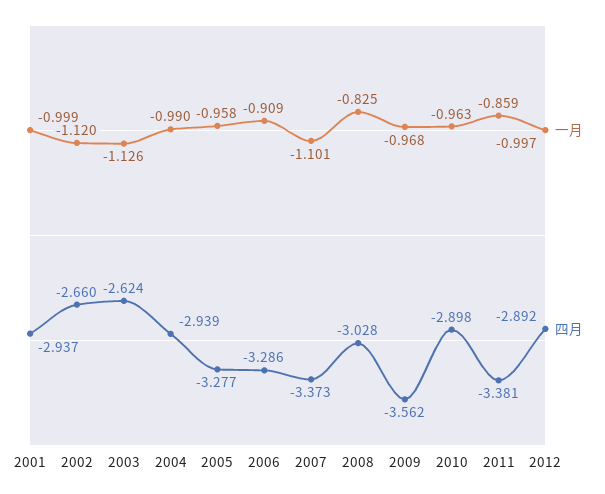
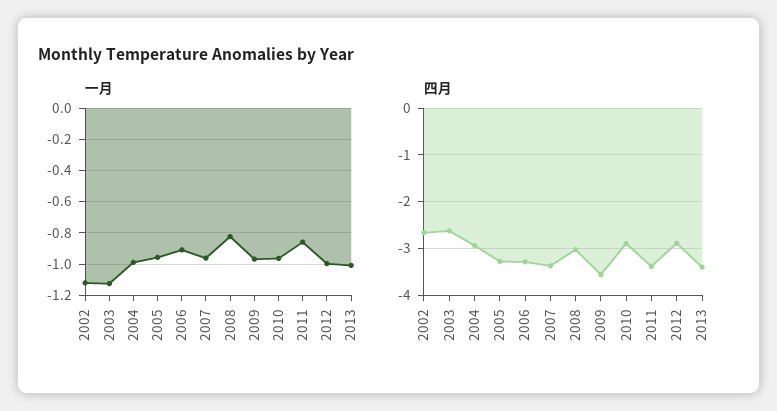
一月, 2001: -0.999 -> none
四月, 2001: -2.937 -> none
一月, 2007: -1.101 -> -0.95
一月, 2013: none -> -1
四月, 2013: none -> -3.4

